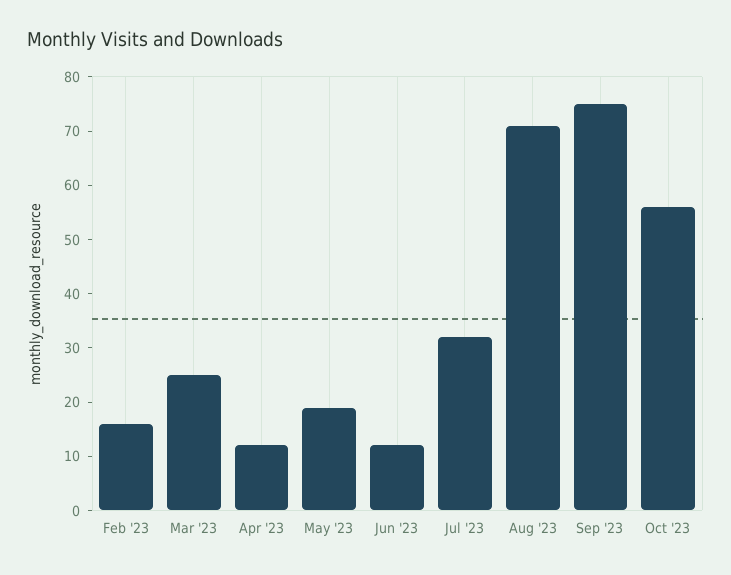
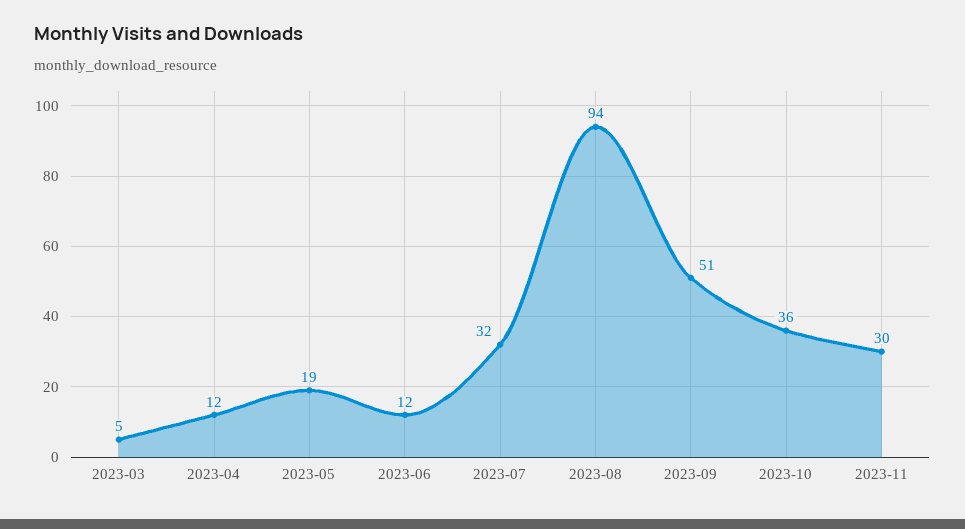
Feb '23: 15 -> none
Mar '23: 25 -> 5
Aug '23: 70 -> 94
Sep '23: 75 -> 51
Oct '23: 55 -> 36
2023-11: none -> 30

